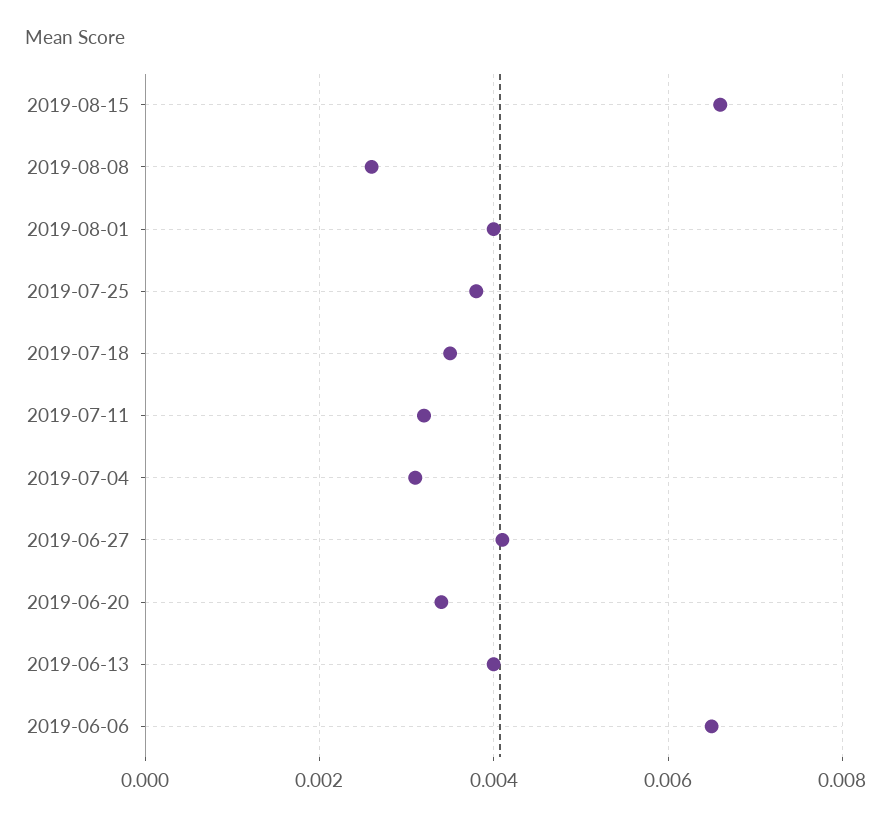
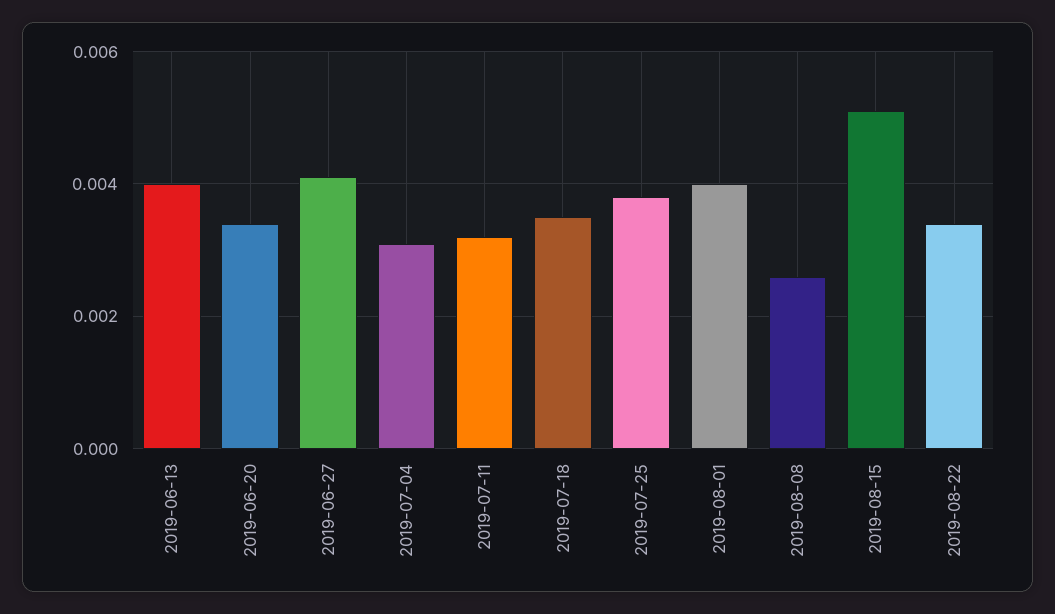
2019-08-15: 0.0065 -> 0.005
2019-06-06: 0.0065 -> none
2019-08-22: none -> 0.0035

